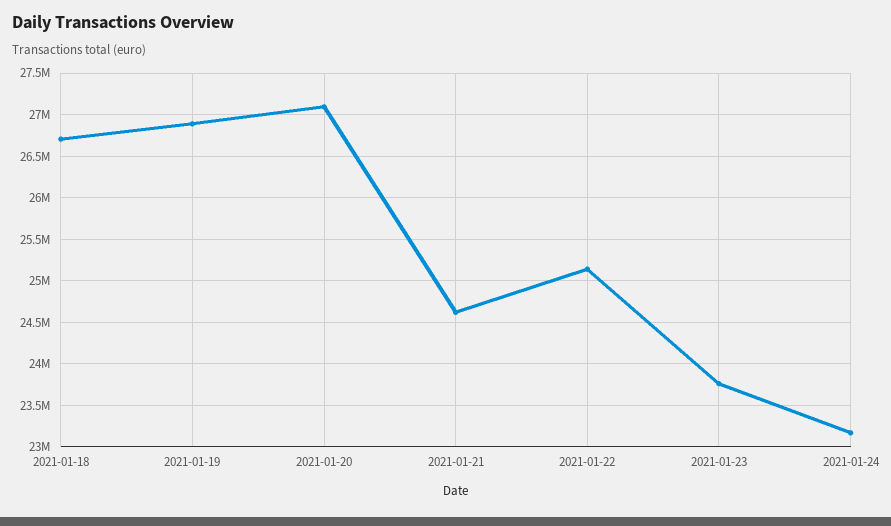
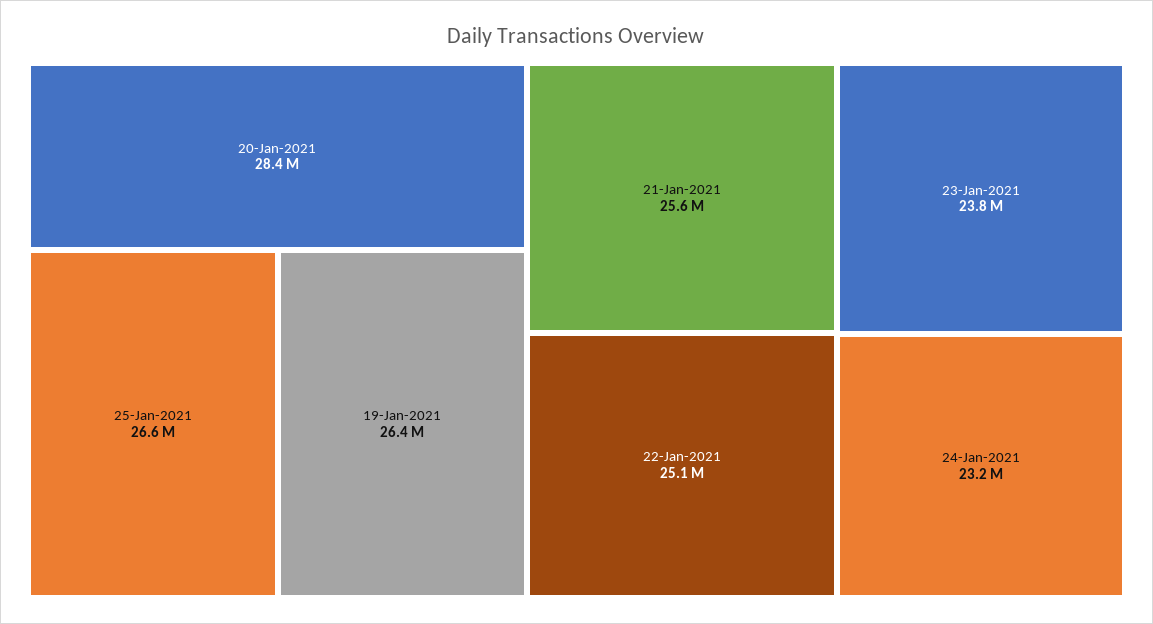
2021-01-18: 26700000 -> none
2021-01-19: 26900000 -> 26400000
2021-01-20: 27100000 -> 28400000
2021-01-21: 24600000 -> 25600000
25-Jan-2021: none -> 26600000

